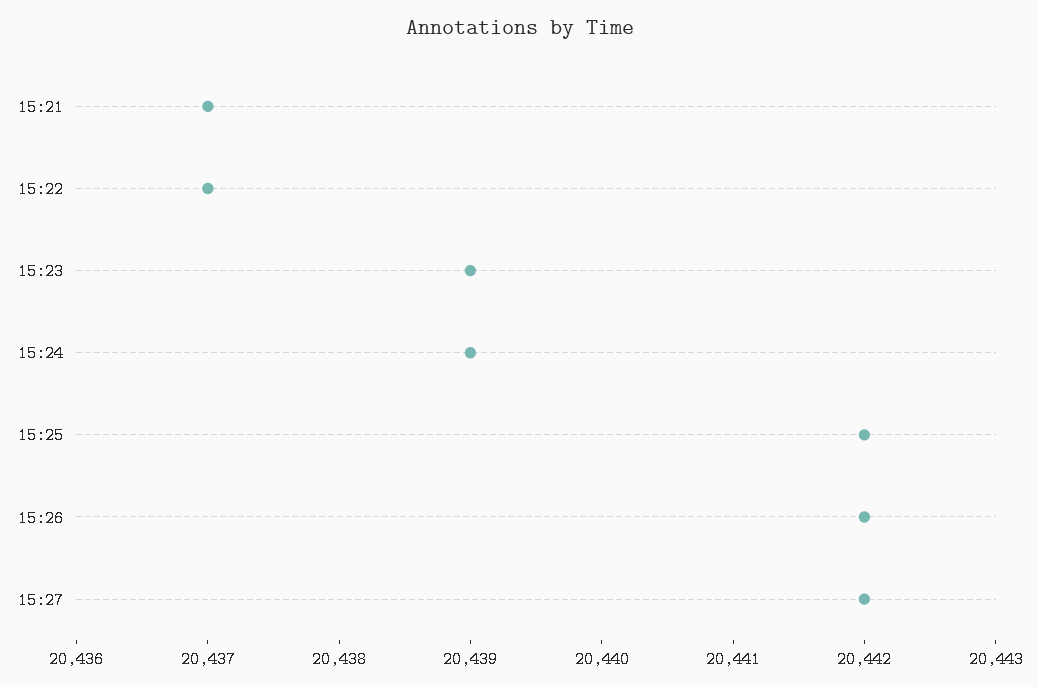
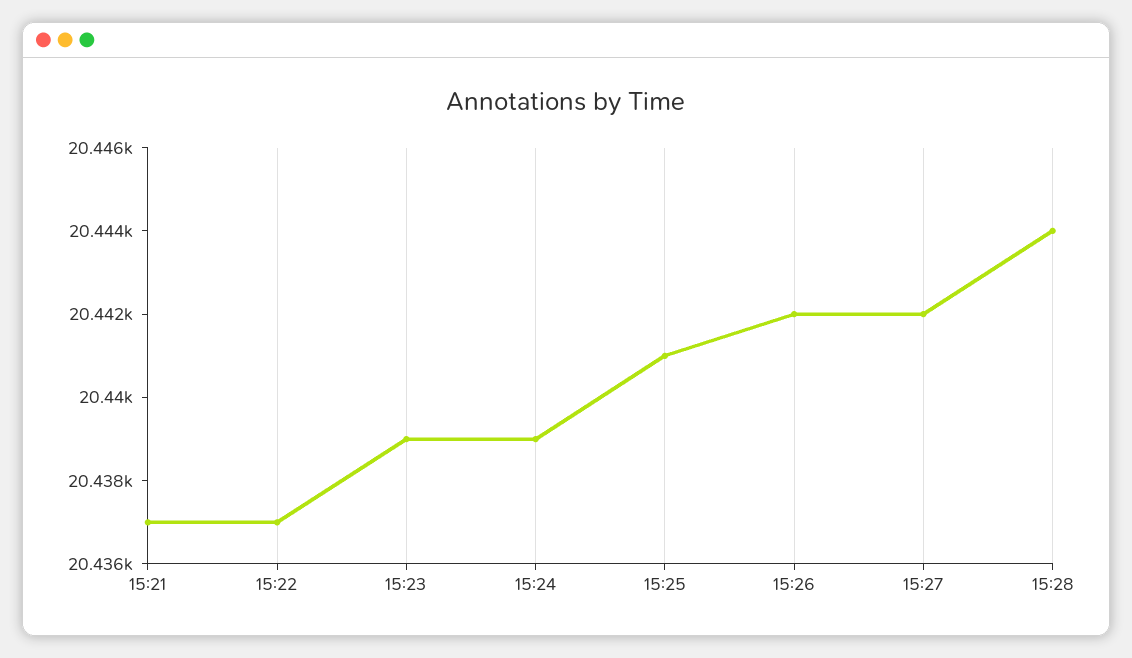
15:25: 20442 -> 20441
15:28: none -> 20444

